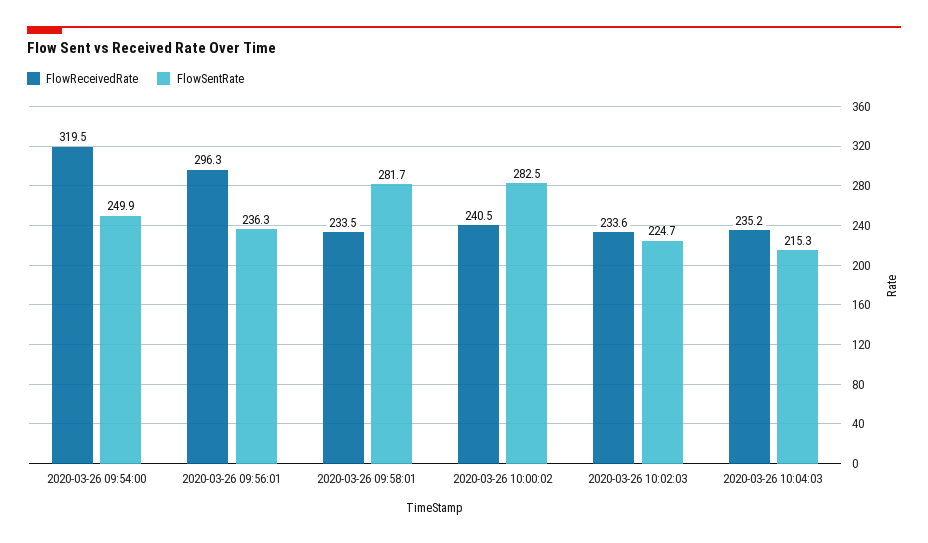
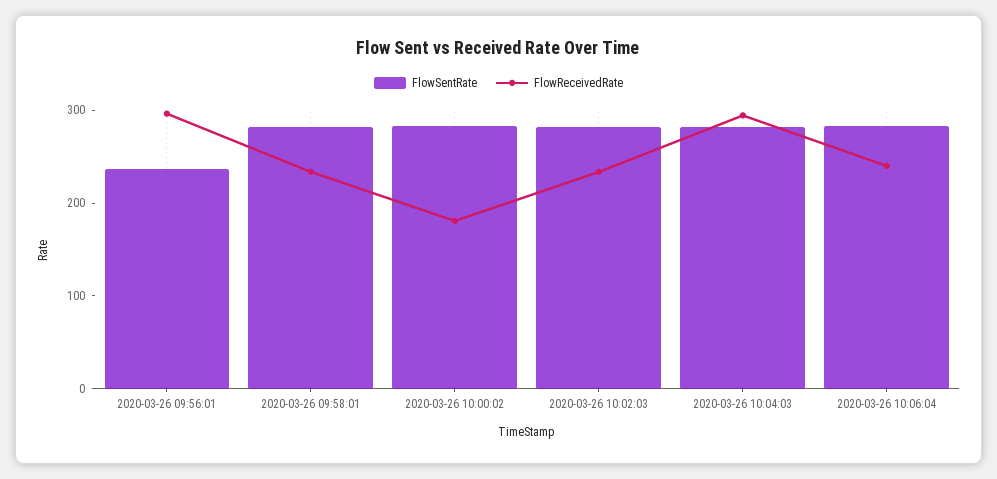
FlowReceivedRate, 2020-03-26 09:54:00: 319.5 -> none
FlowSentRate, 2020-03-26 09:54:00: 249.9 -> none
FlowReceivedRate, 2020-03-26 10:00:02: 240.5 -> 180
FlowSentRate, 2020-03-26 10:02:03: 224.7 -> 280
FlowReceivedRate, 2020-03-26 10:04:03: 235.2 -> 300
FlowSentRate, 2020-03-26 10:04:03: 215.3 -> 280
FlowSentRate, 2020-03-26 10:06:04: none -> 280
FlowReceivedRate, 2020-03-26 10:06:04: none -> 240

